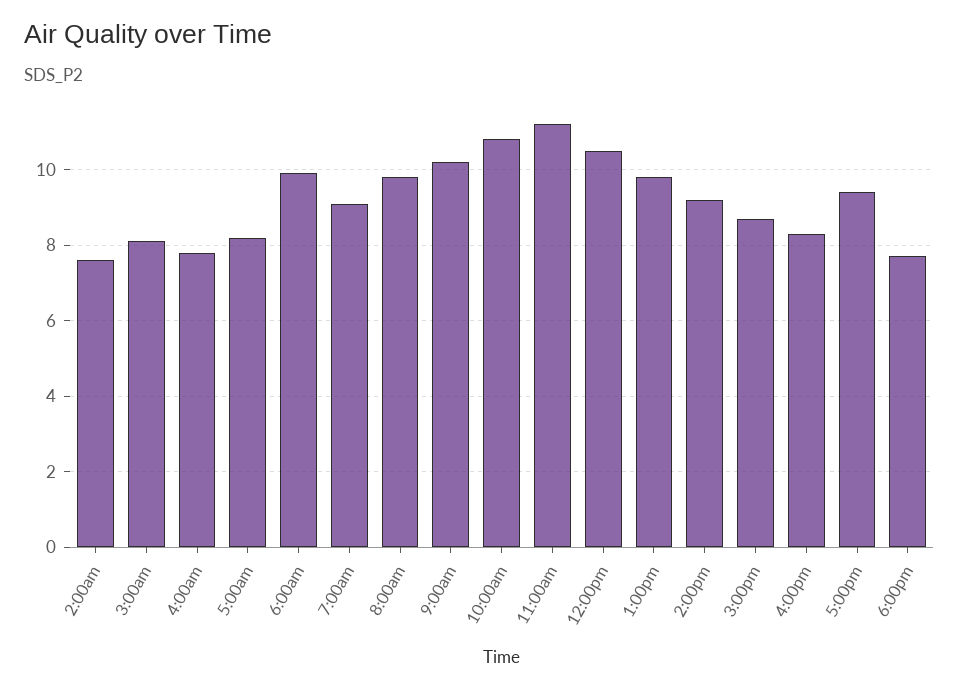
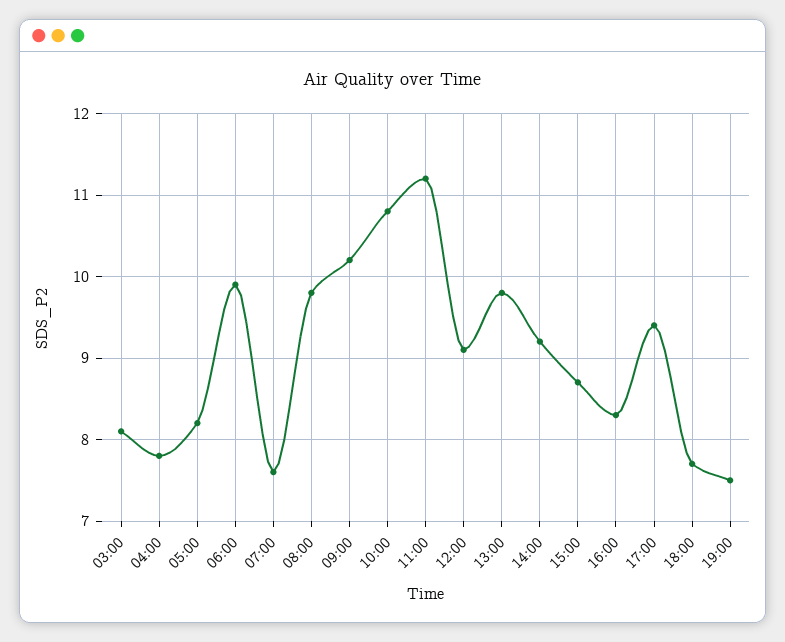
2:00am: 7.5 -> none
7:00am: 9 -> 7.6
12:00pm: 10.5 -> 9.1
19:00: none -> 7.5

